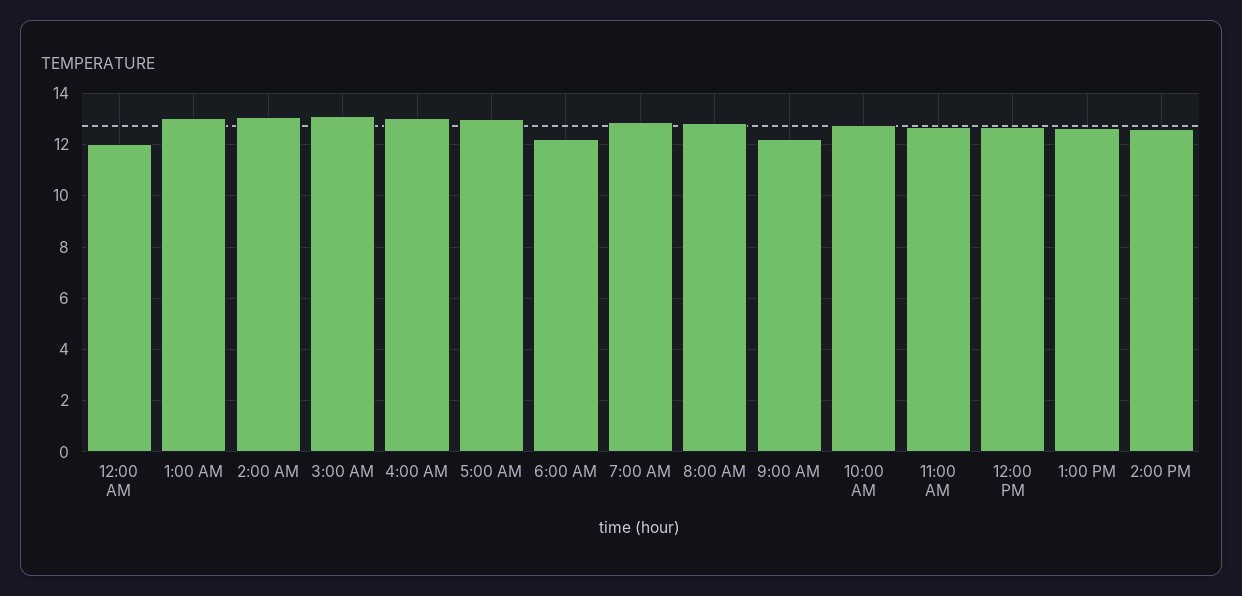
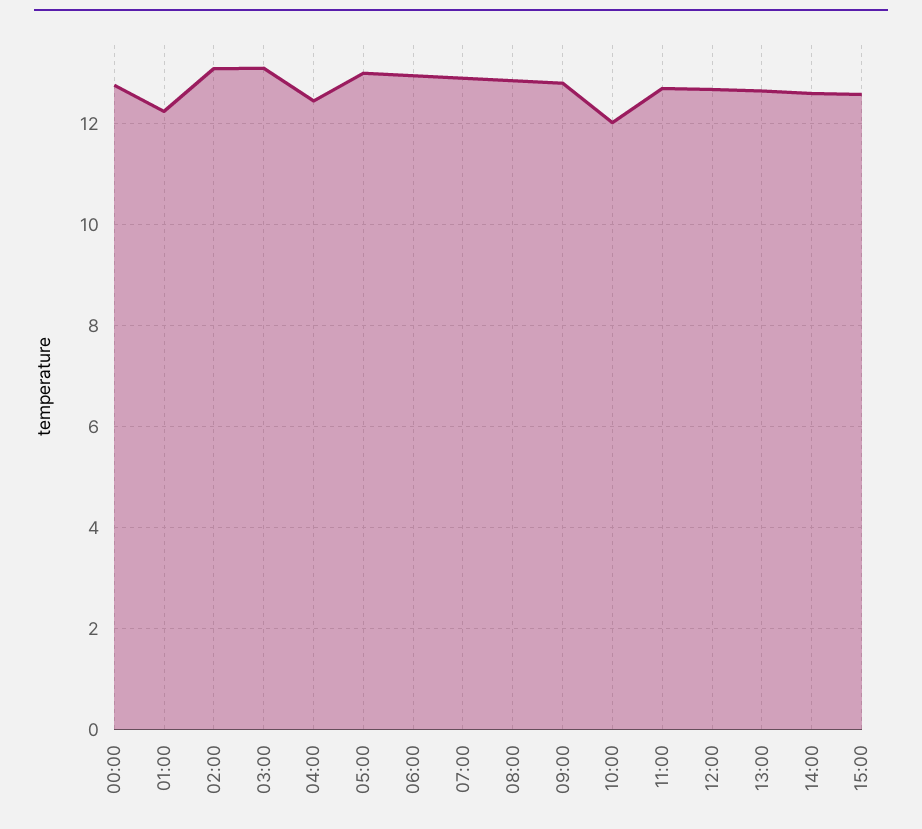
12:00 AM: 12 -> 12.8
1:00 AM: 13 -> 12.2
4:00 AM: 13 -> 12.4
6:00 AM: 12.25 -> 13
9:00 AM: 12.25 -> 12.8
10:00 AM: 12.75 -> 12
15:00: none -> 12.6

